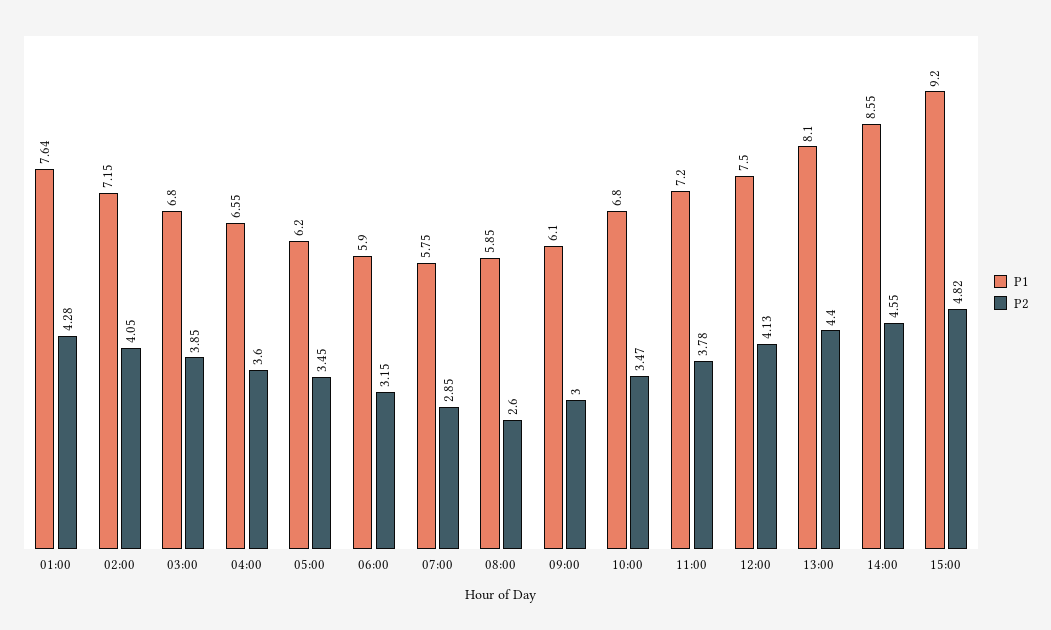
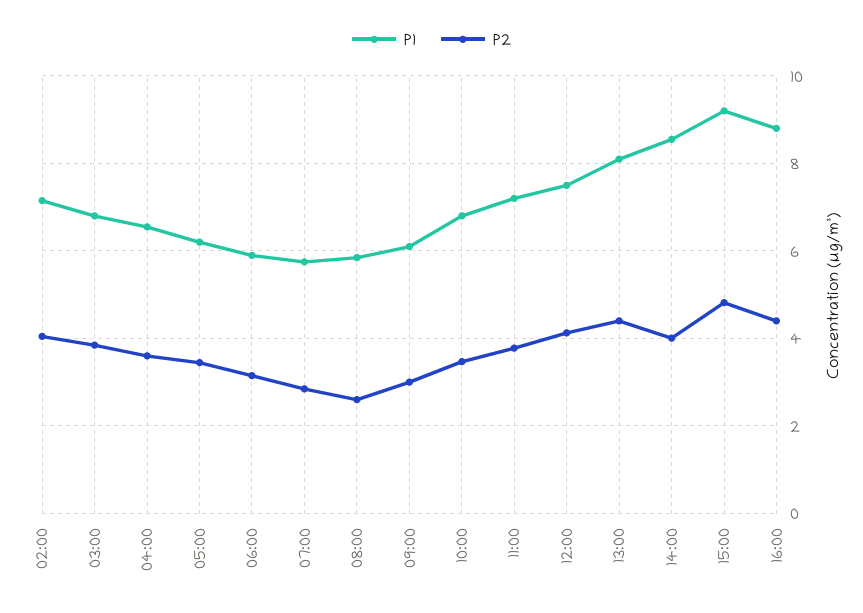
P1, 01:00: 7.64 -> none
P2, 01:00: 4.28 -> none
P2, 14:00: 4.55 -> 4
P1, 16:00: none -> 8.8
P2, 16:00: none -> 4.4

